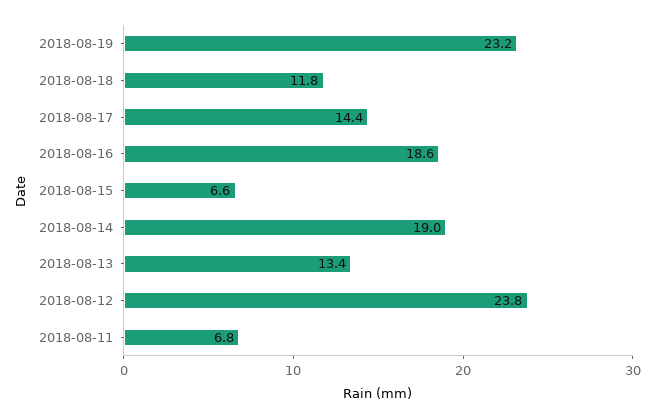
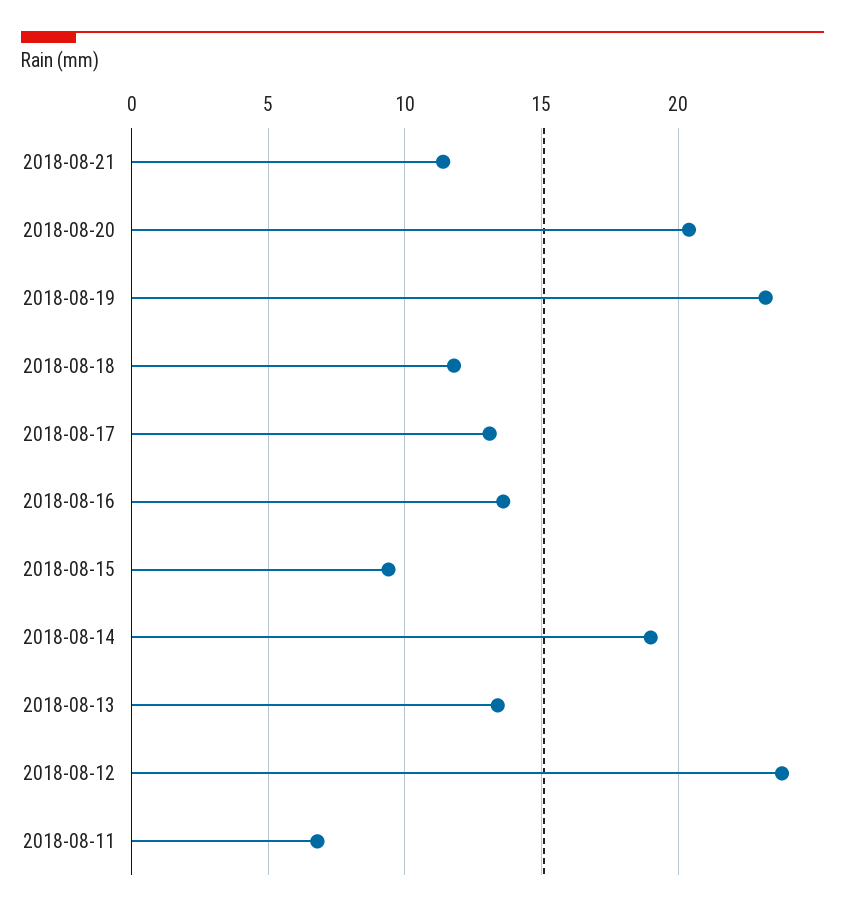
2018-08-17: 14.4 -> 13
2018-08-16: 18.6 -> 13.5
2018-08-15: 6.6 -> 9.5
2018-08-21: none -> 11.5
2018-08-20: none -> 20.5

